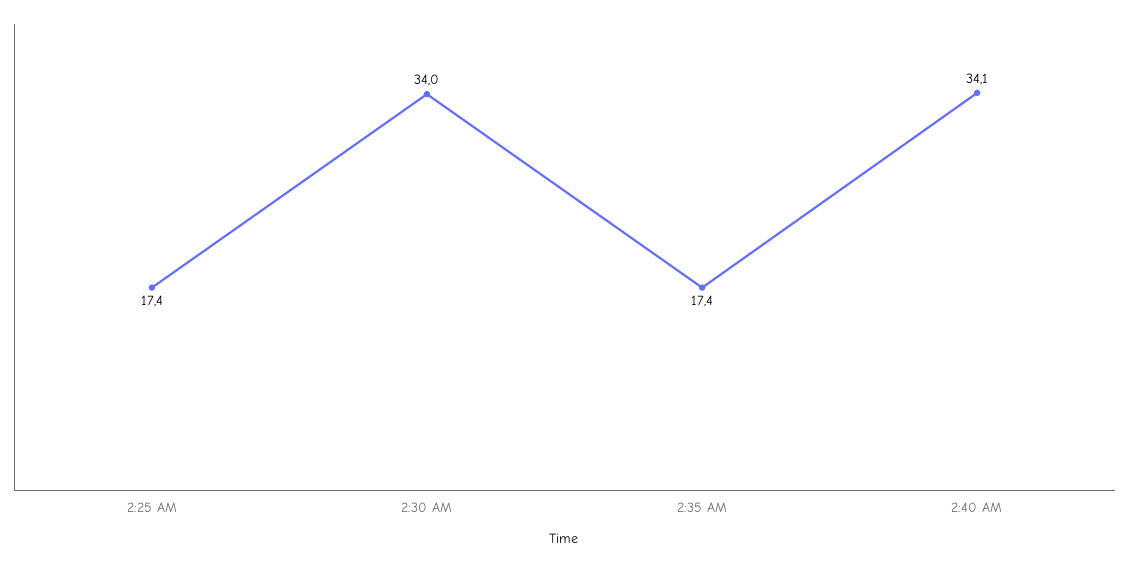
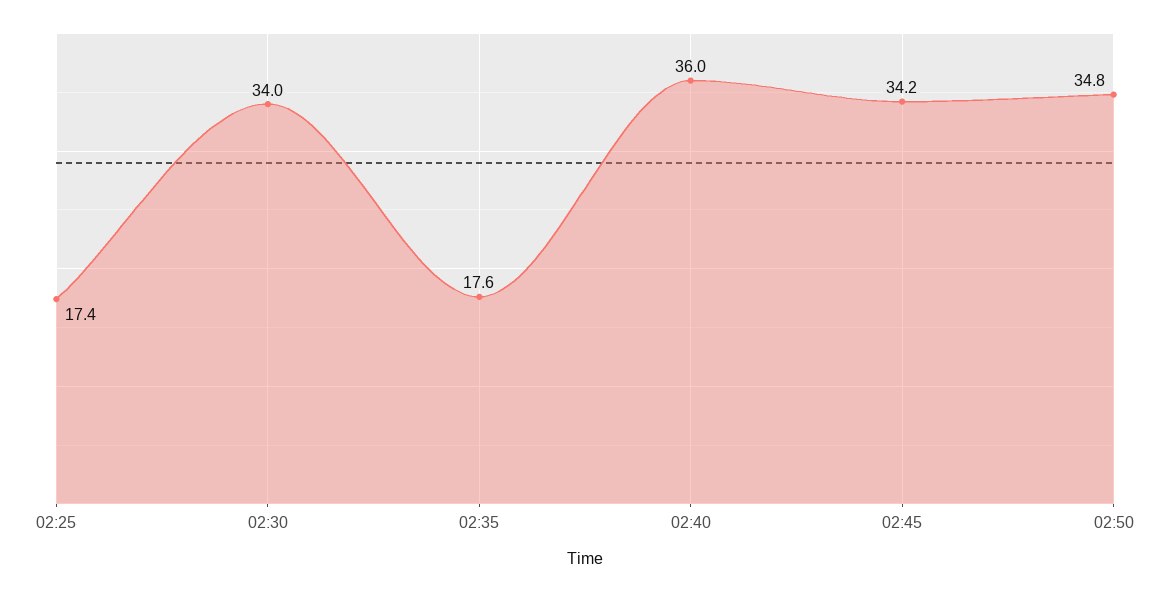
2:35 AM: 17.4 -> 17.6
2:40 AM: 34.1 -> 36
02:45: none -> 34.2
02:50: none -> 34.8

